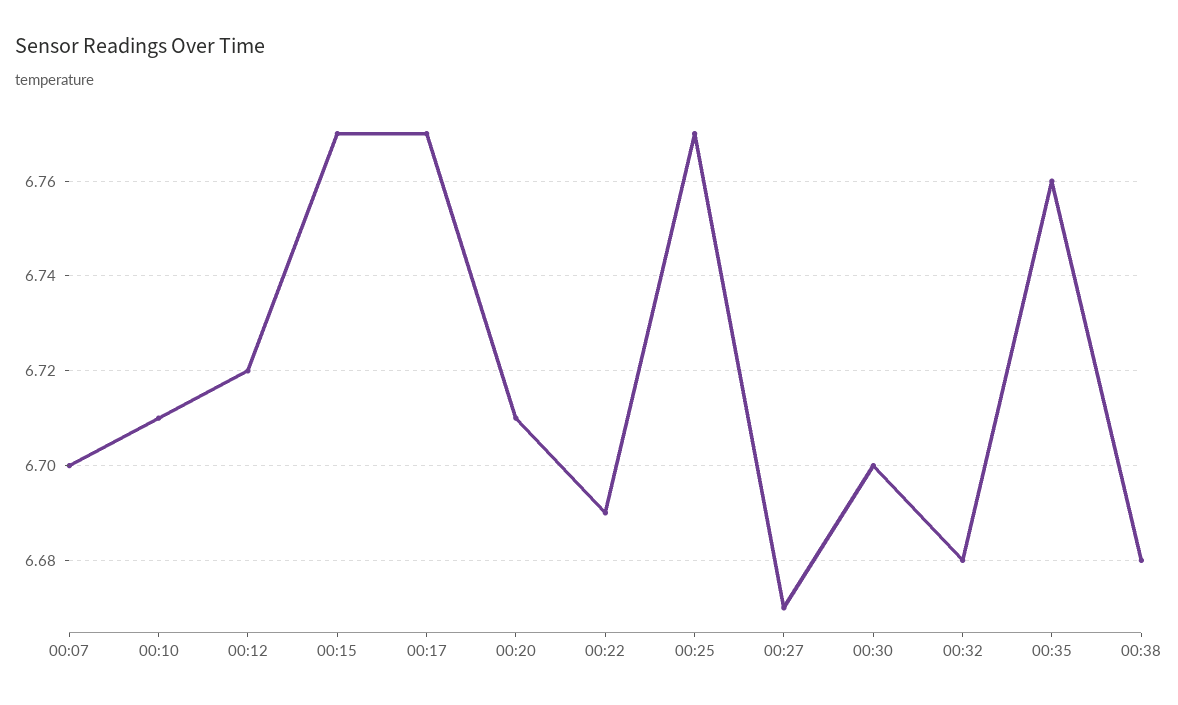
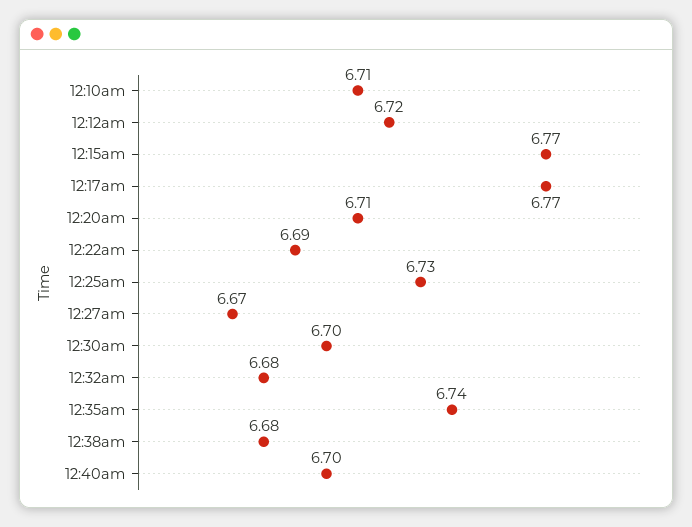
00:07: 6.7 -> none
00:25: 6.77 -> 6.73
00:35: 6.76 -> 6.74
12:40am: none -> 6.7

